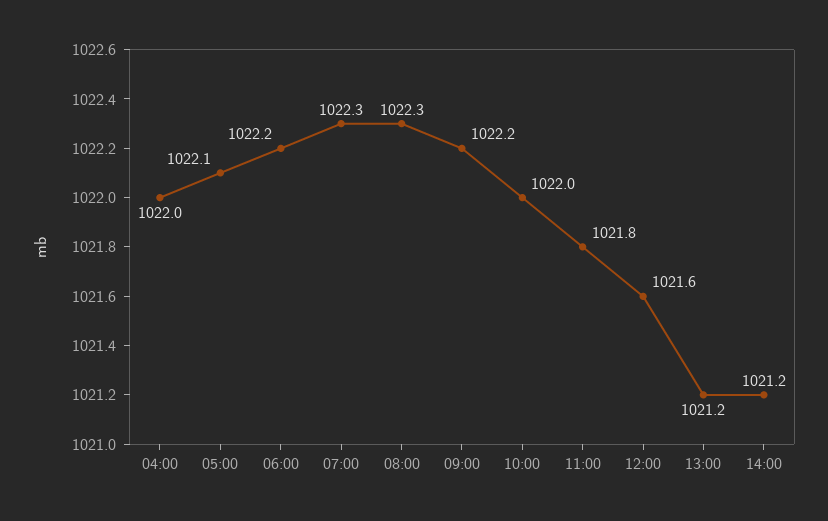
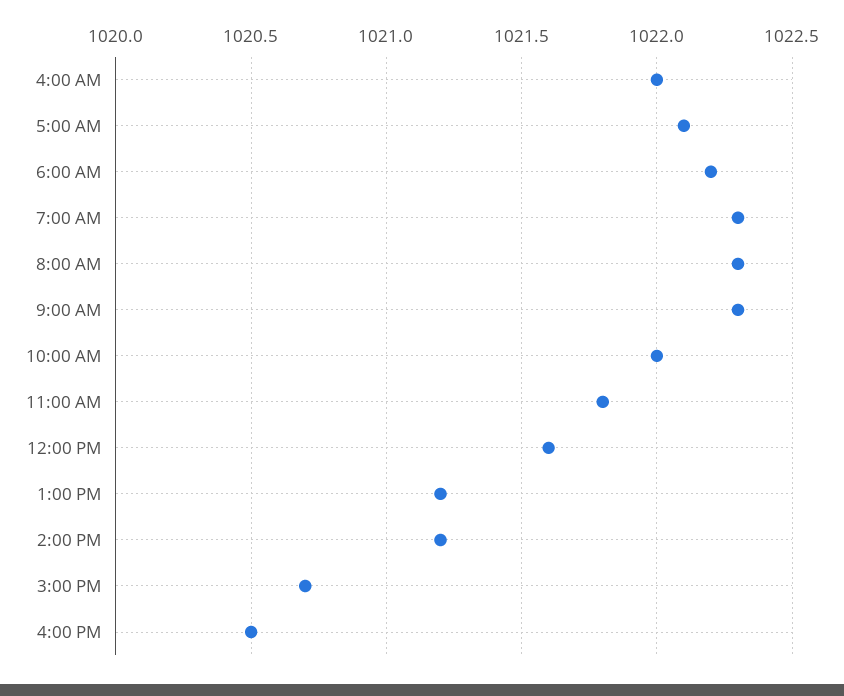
09:00: 1022.2 -> 1022.3
3:00 PM: none -> 1020.7
4:00 PM: none -> 1020.5

